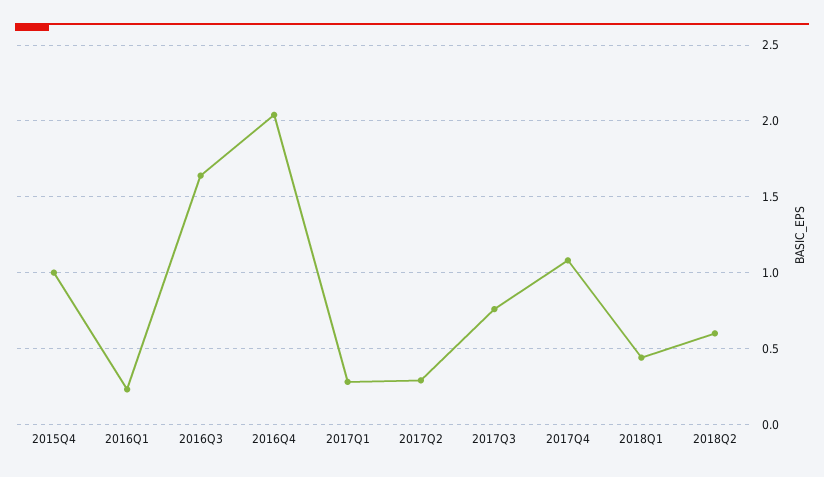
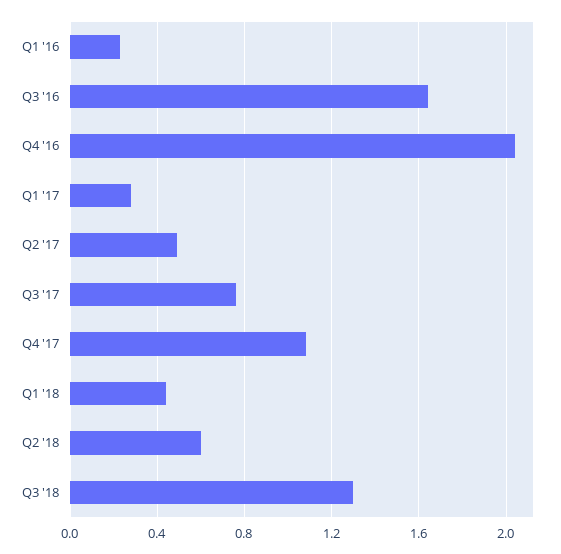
2015Q4: 1 -> none
2017Q2: 0.3 -> 0.5
Q3 '18: none -> 1.3

